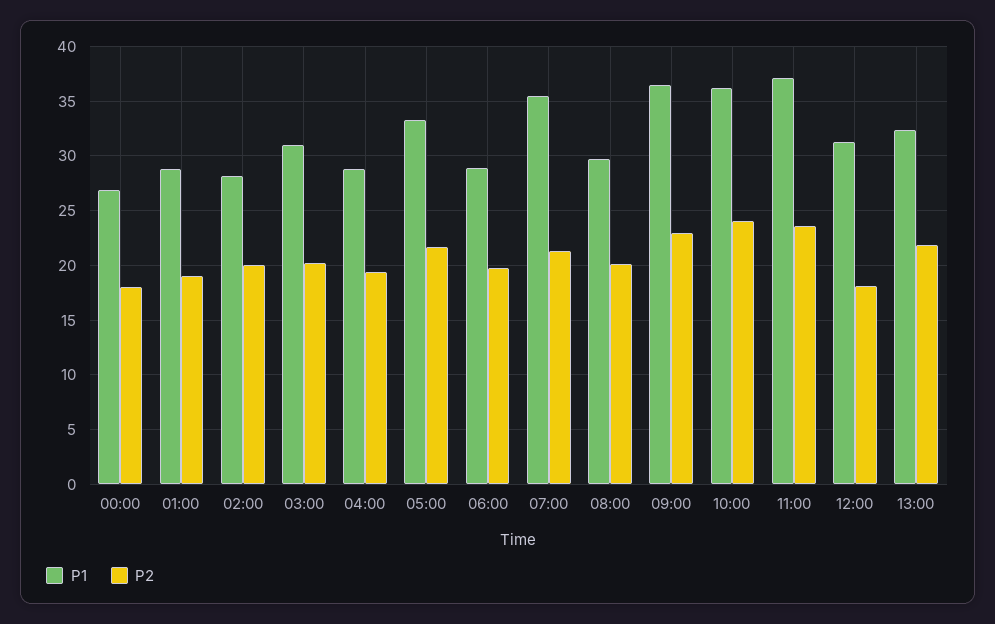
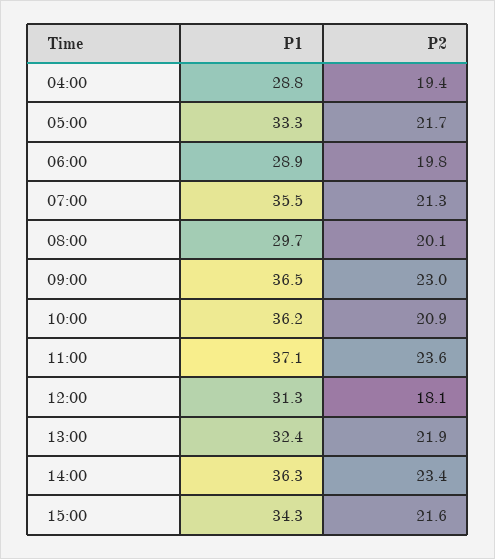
P1, 00:00: 27 -> none
P2, 00:00: 18 -> none
P1, 01:00: 29 -> none
P2, 01:00: 19 -> none
P1, 02:00: 28 -> none
P2, 02:00: 20 -> none
P1, 03:00: 31 -> none
P2, 03:00: 20 -> none
P2, 10:00: 24 -> 20.9
P1, 14:00: none -> 36.3
P2, 14:00: none -> 23.4
P1, 15:00: none -> 34.3
P2, 15:00: none -> 21.6

